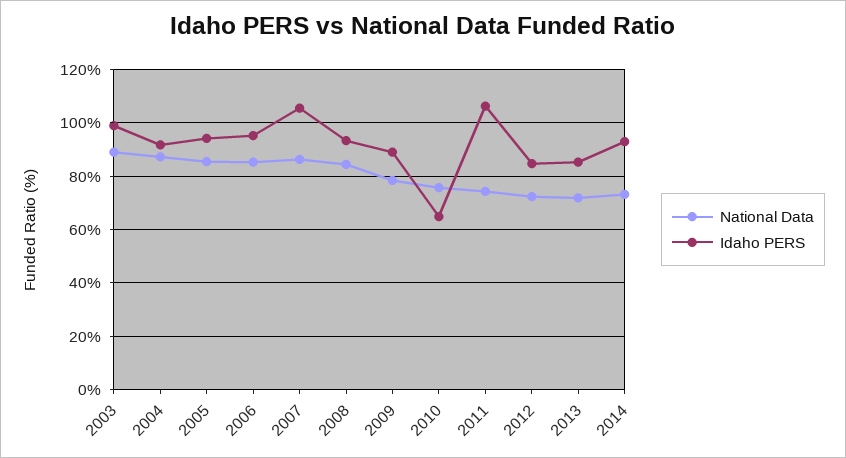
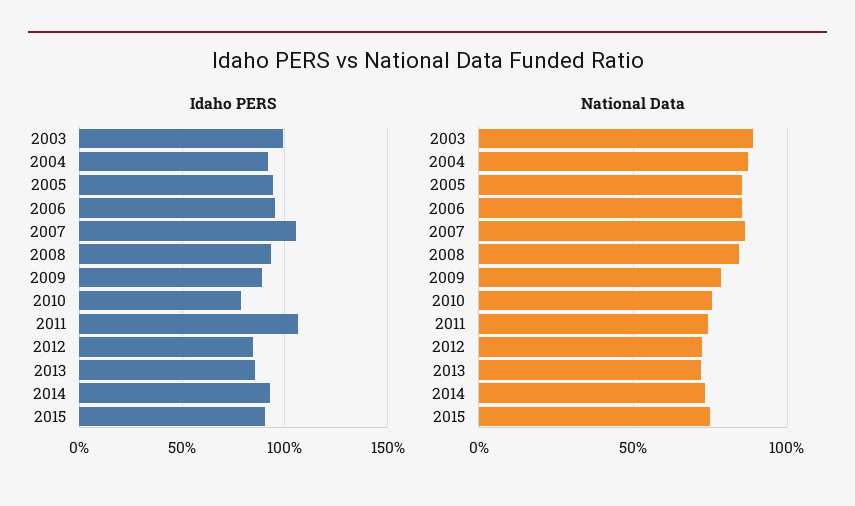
Idaho PERS, 2010: 65 -> 80
Idaho PERS, 2015: none -> 90
National Data, 2015: none -> 75

